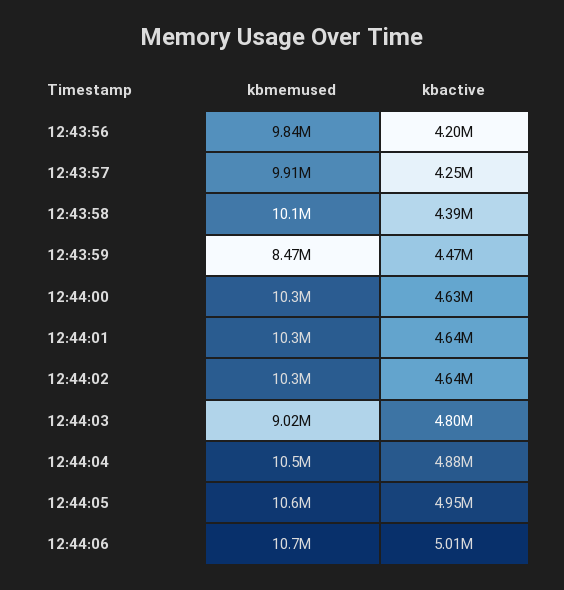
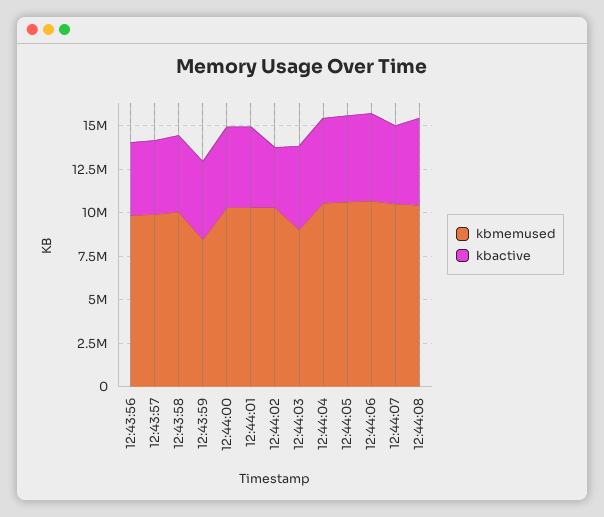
kbactive, 12:44:02: 4640000 -> 3500000
kbmemused, 12:44:07: none -> 10500000
kbactive, 12:44:07: none -> 4500000
kbmemused, 12:44:08: none -> 10500000
kbactive, 12:44:08: none -> 5000000

